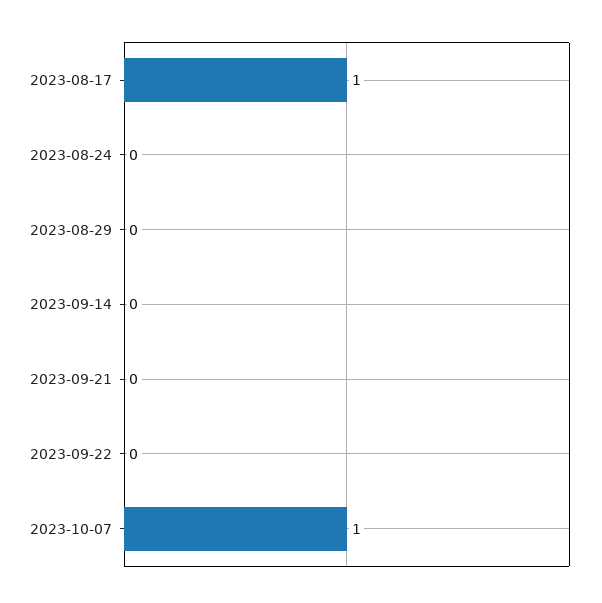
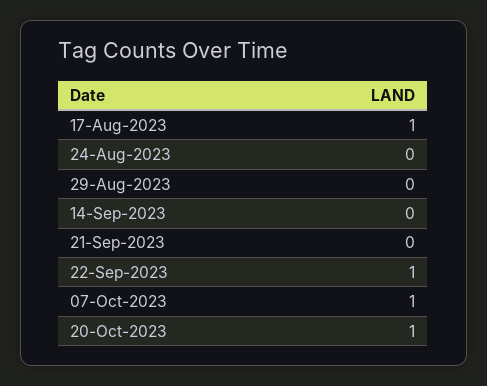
2023-09-22: 0 -> 1
20-Oct-2023: none -> 1

